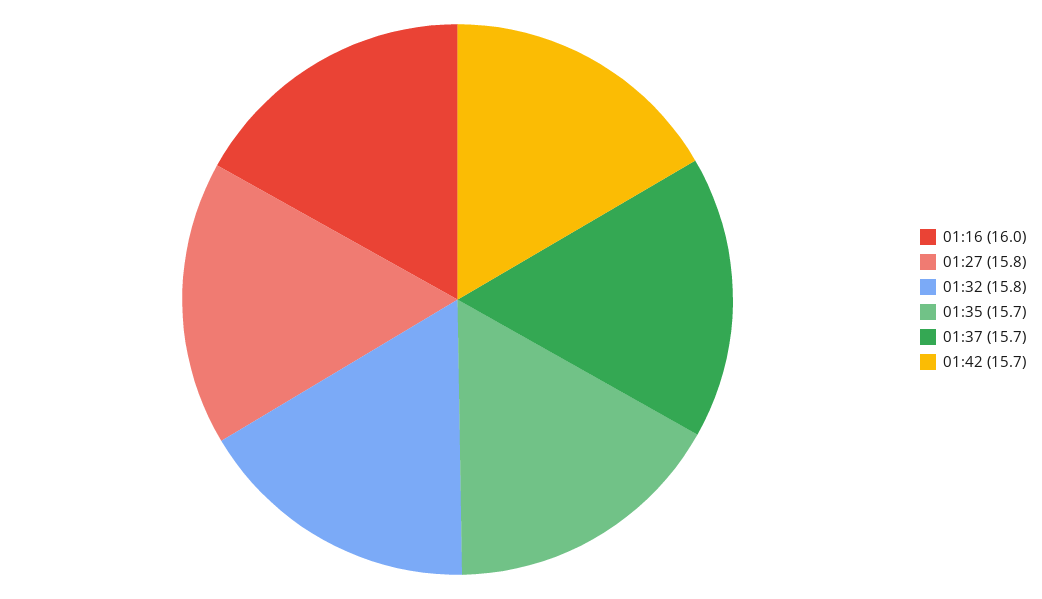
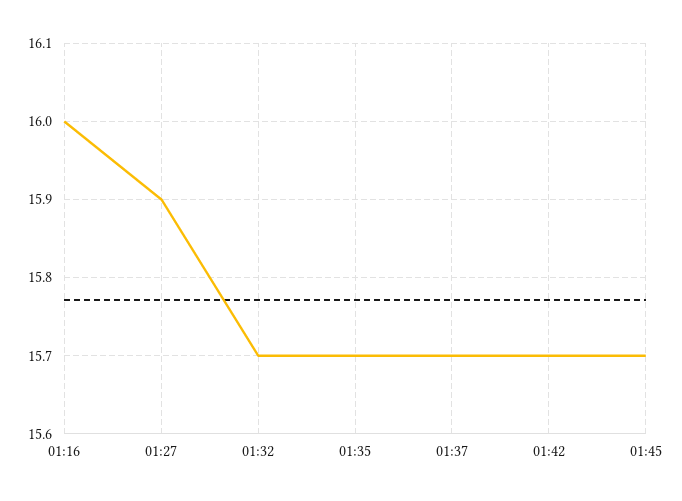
01:27: 15.8 -> 15.9
01:32: 15.8 -> 15.7
01:45: none -> 15.7

